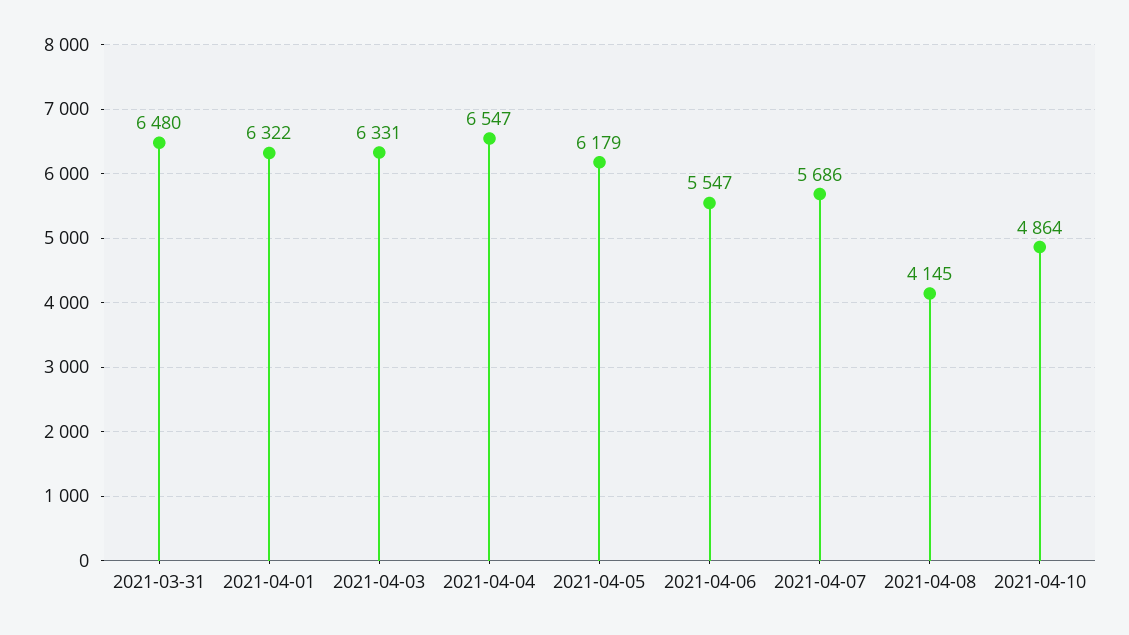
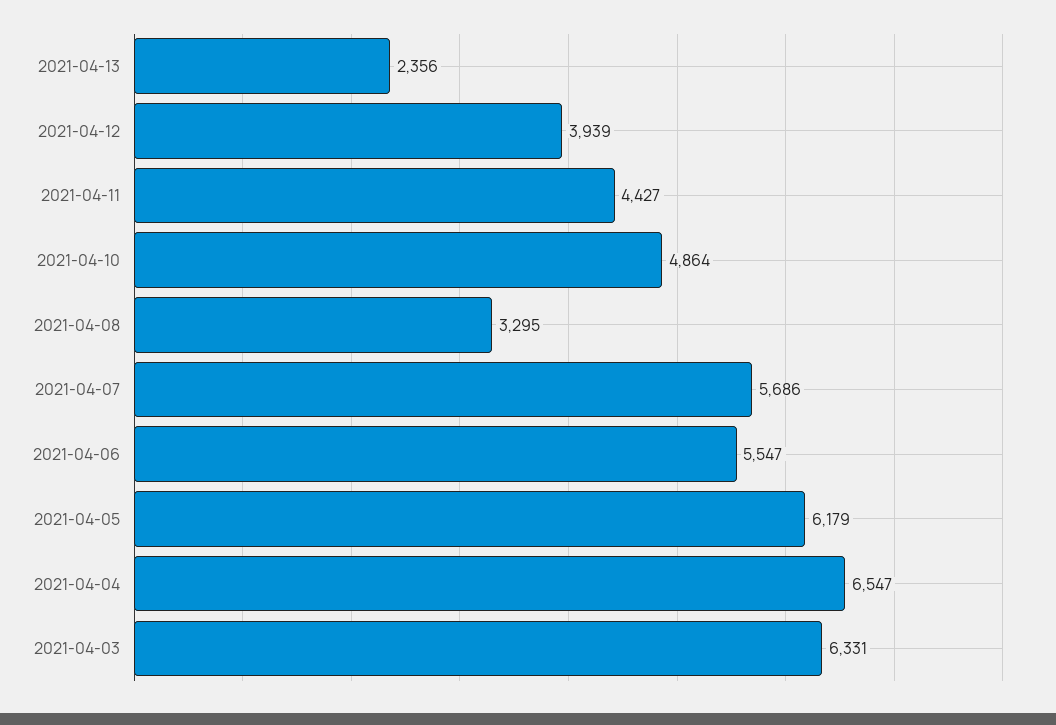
2021-03-31: 6480 -> none
2021-04-01: 6322 -> none
2021-04-08: 4145 -> 3295
2021-04-13: none -> 2356
2021-04-12: none -> 3939
2021-04-11: none -> 4427

